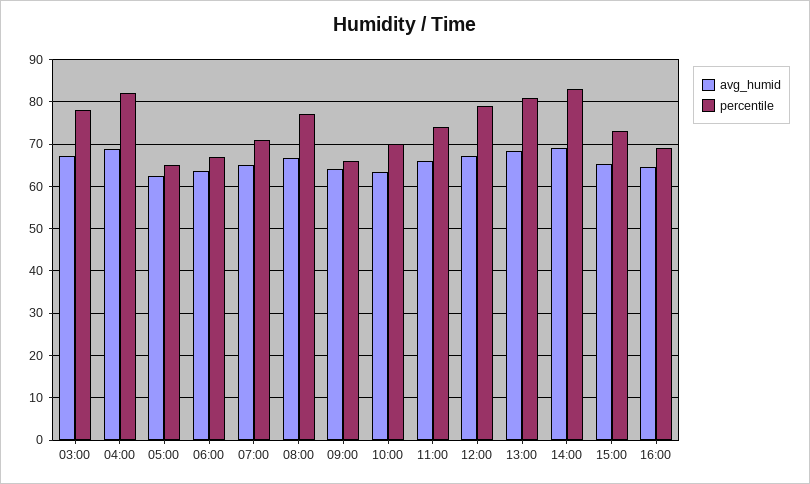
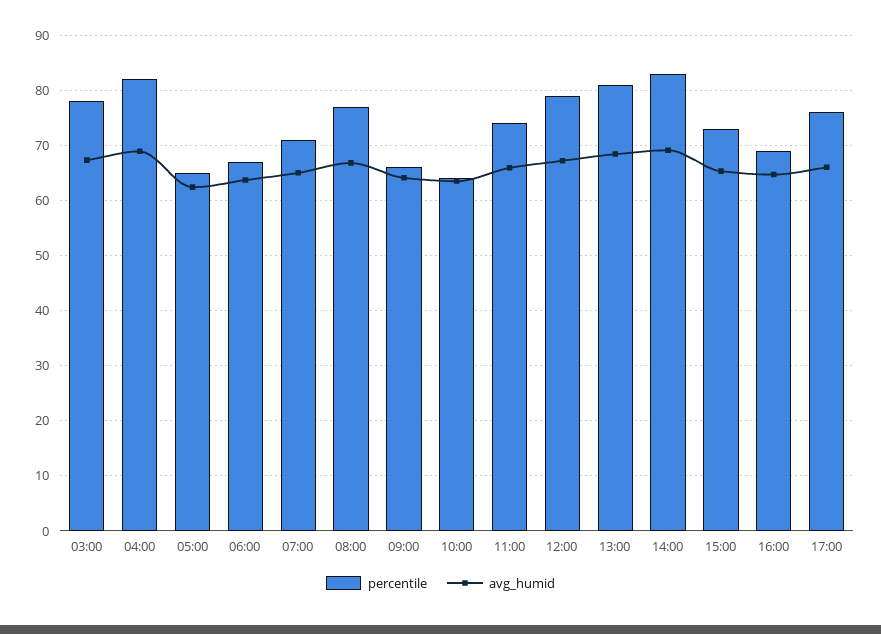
percentile, 10:00: 70 -> 64
percentile, 17:00: none -> 76
avg_humid, 17:00: none -> 66

